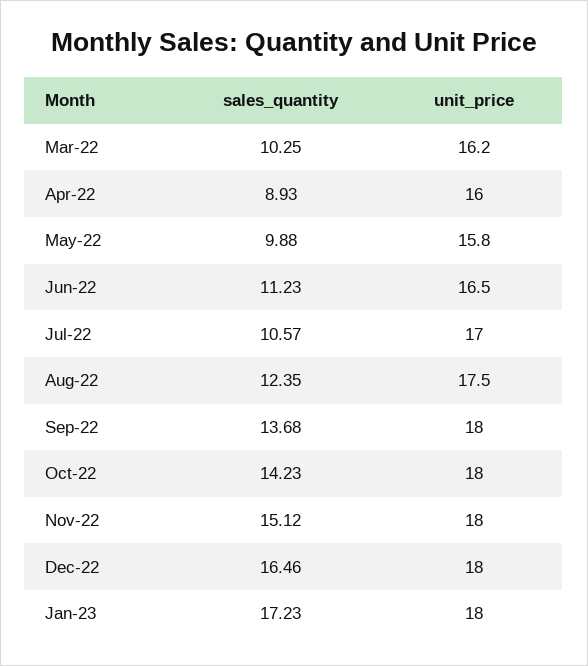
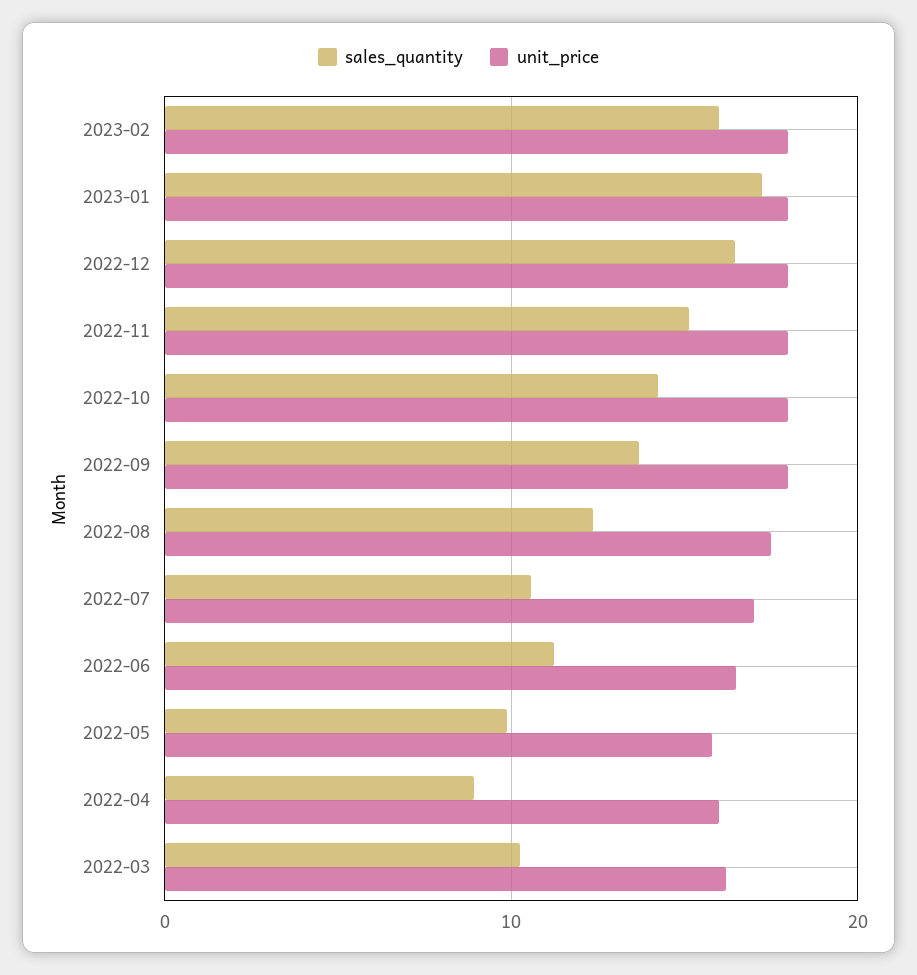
sales_quantity, 2023-02: none -> 16
unit_price, 2023-02: none -> 18

